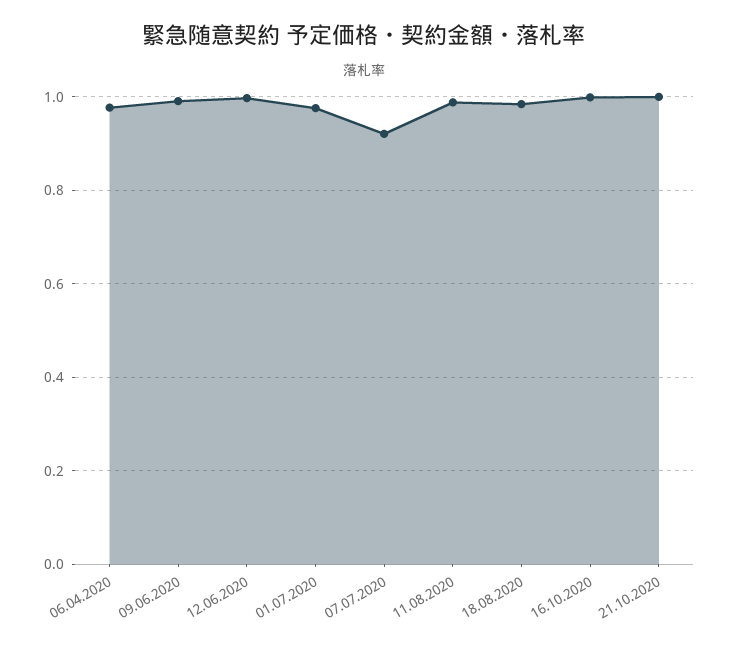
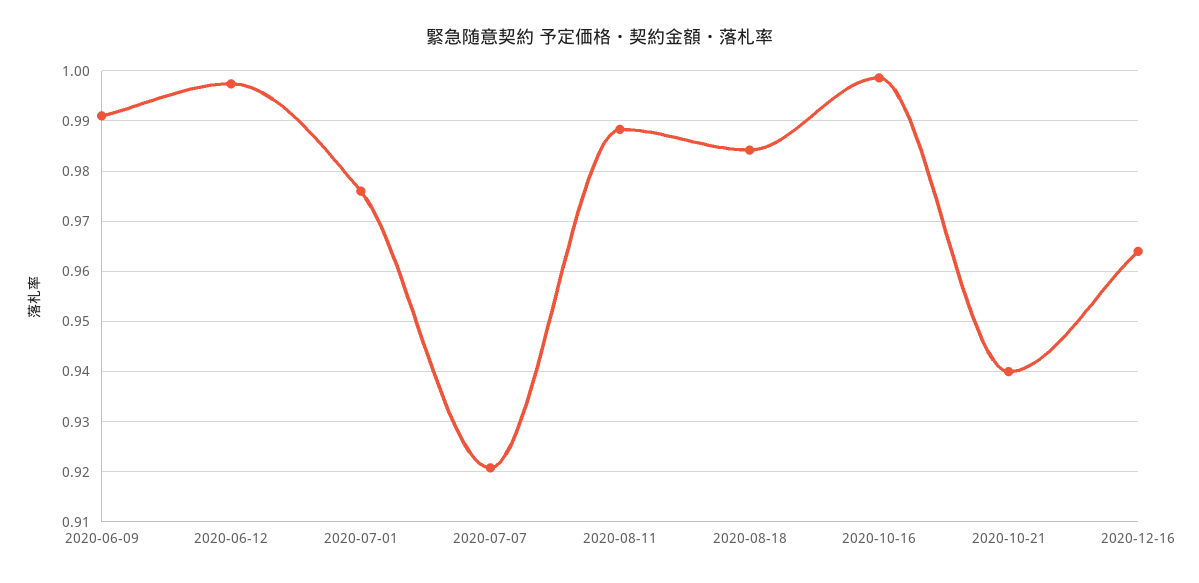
06.04.2020: 0.98 -> none
21.10.2020: 1 -> 0.94
2020-12-16: none -> 0.964

